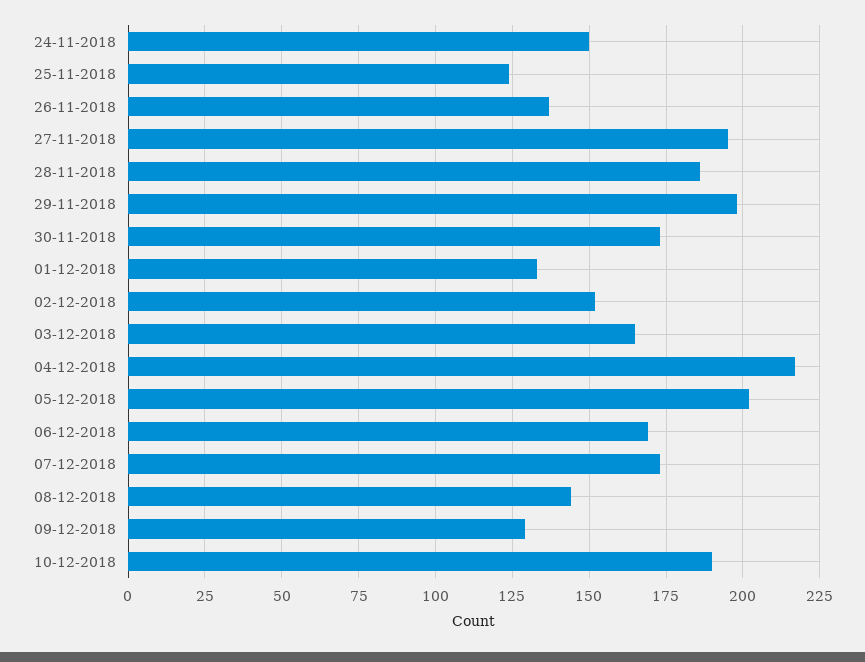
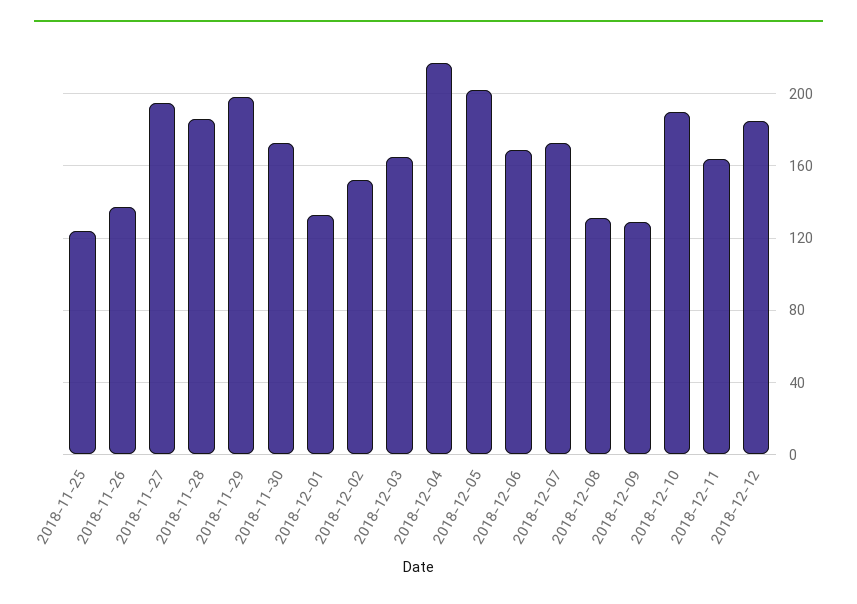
24-11-2018: 150 -> none
08-12-2018: 145 -> 130
2018-12-11: none -> 165
2018-12-12: none -> 185

